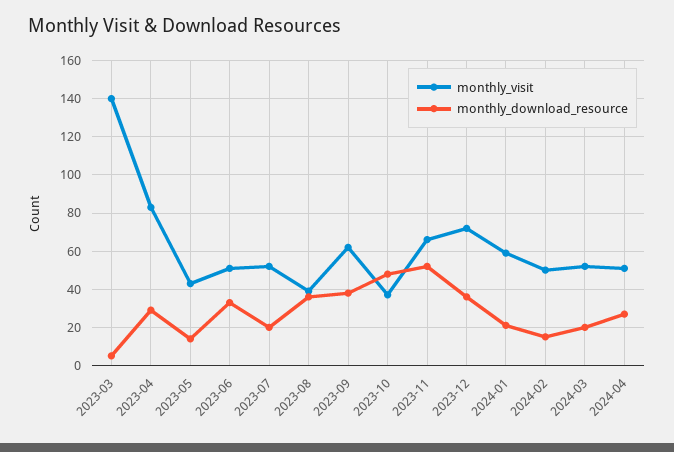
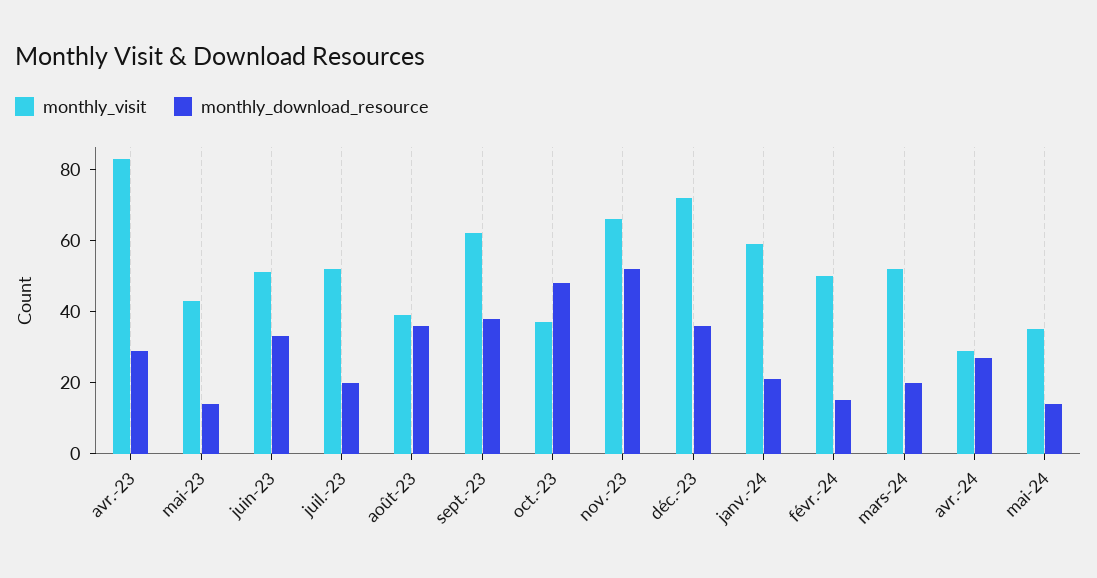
monthly_visit, 2023-03: 140 -> none
monthly_download_resource, 2023-03: 5 -> none
monthly_visit, 2024-04: 50 -> 30
monthly_visit, mai-24: none -> 35
monthly_download_resource, mai-24: none -> 15

